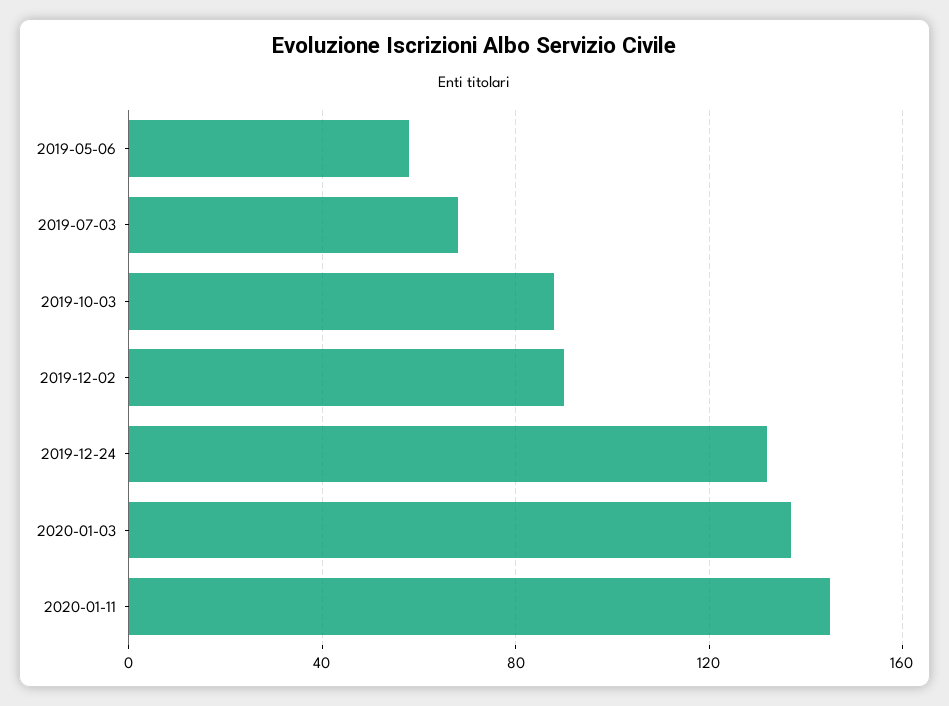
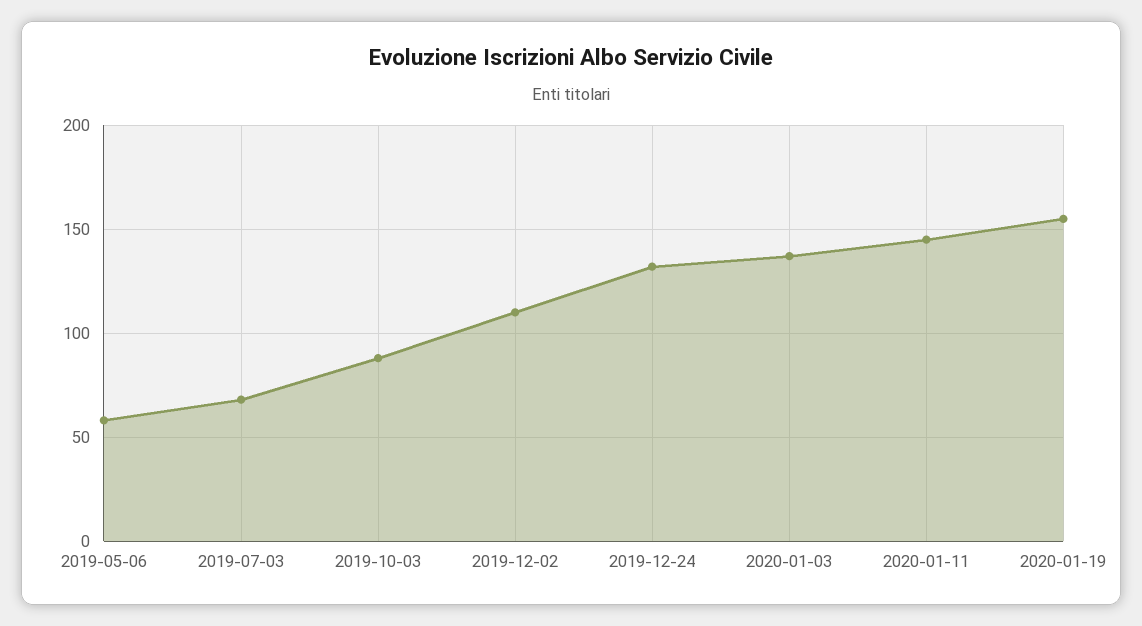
2019-12-02: 90 -> 110
2020-01-19: none -> 155

